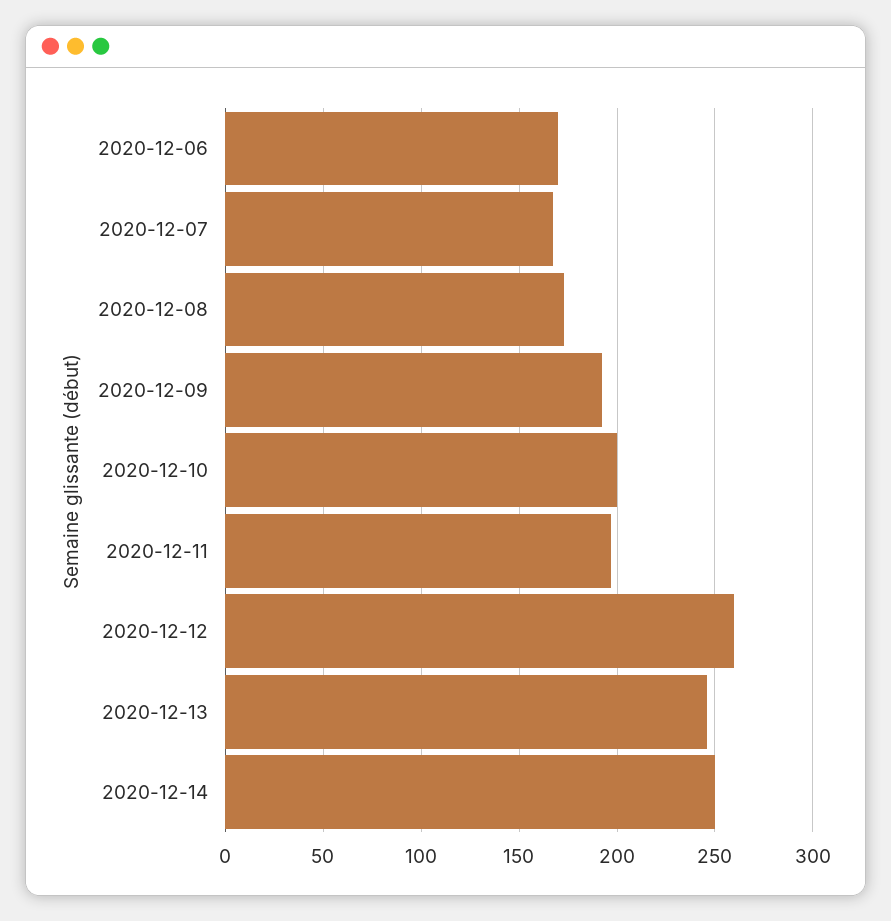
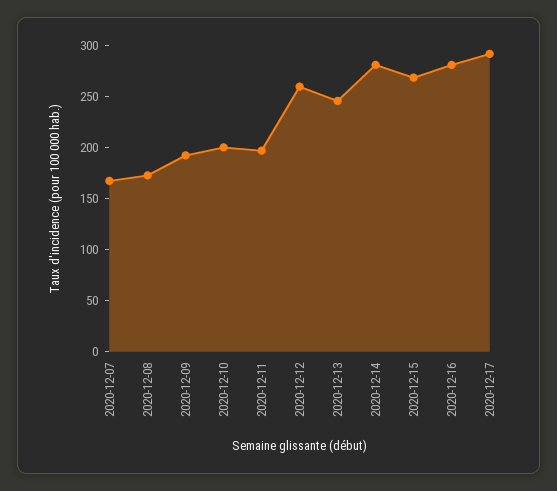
2020-12-06: 170 -> none
2020-12-14: 250 -> 280
2020-12-15: none -> 270
2020-12-16: none -> 280
2020-12-17: none -> 290

